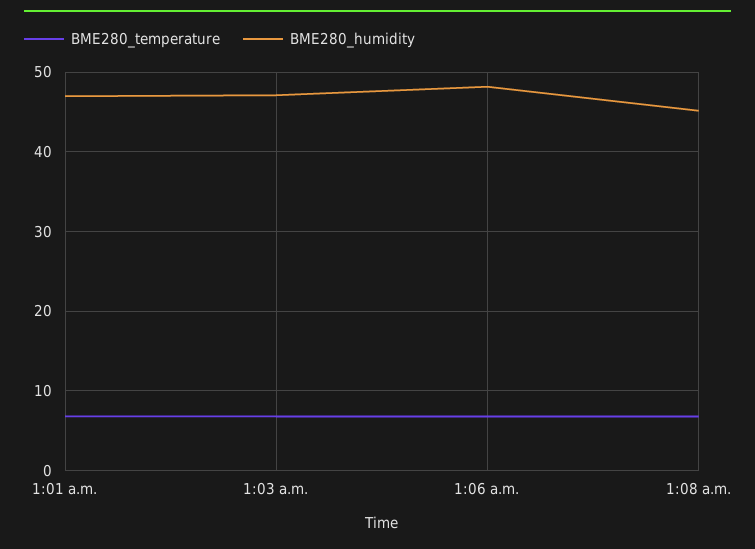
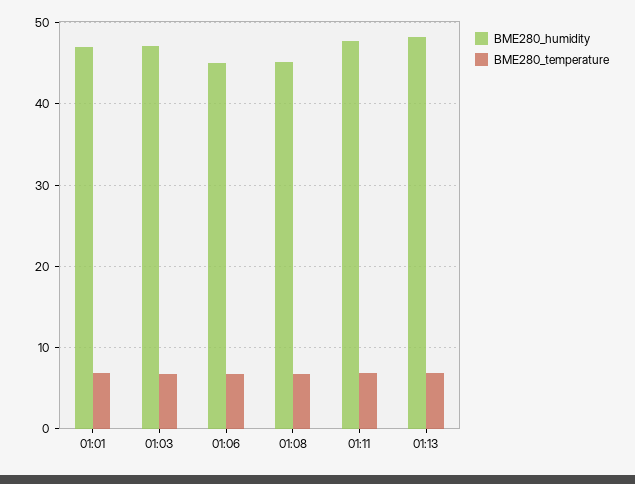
BME280_humidity, 1:06 a.m.: 48 -> 45
BME280_humidity, 01:11: none -> 48
BME280_temperature, 01:11: none -> 7
BME280_humidity, 01:13: none -> 48
BME280_temperature, 01:13: none -> 7

